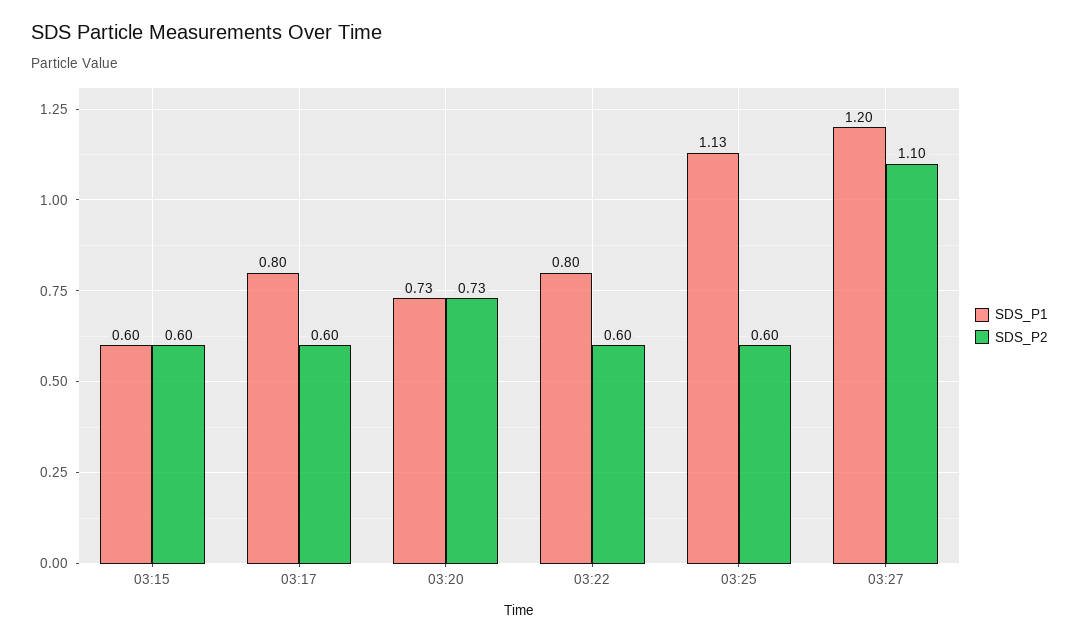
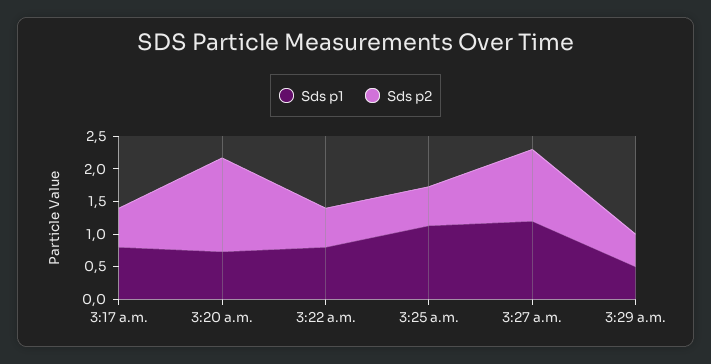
SDS_P1, 03:15: 0.6 -> none
SDS_P2, 03:15: 0.6 -> none
SDS_P2, 03:20: 0.73 -> 1.5
SDS_P1, 3:29 a.m.: none -> 0.5
SDS_P2, 3:29 a.m.: none -> 0.5

